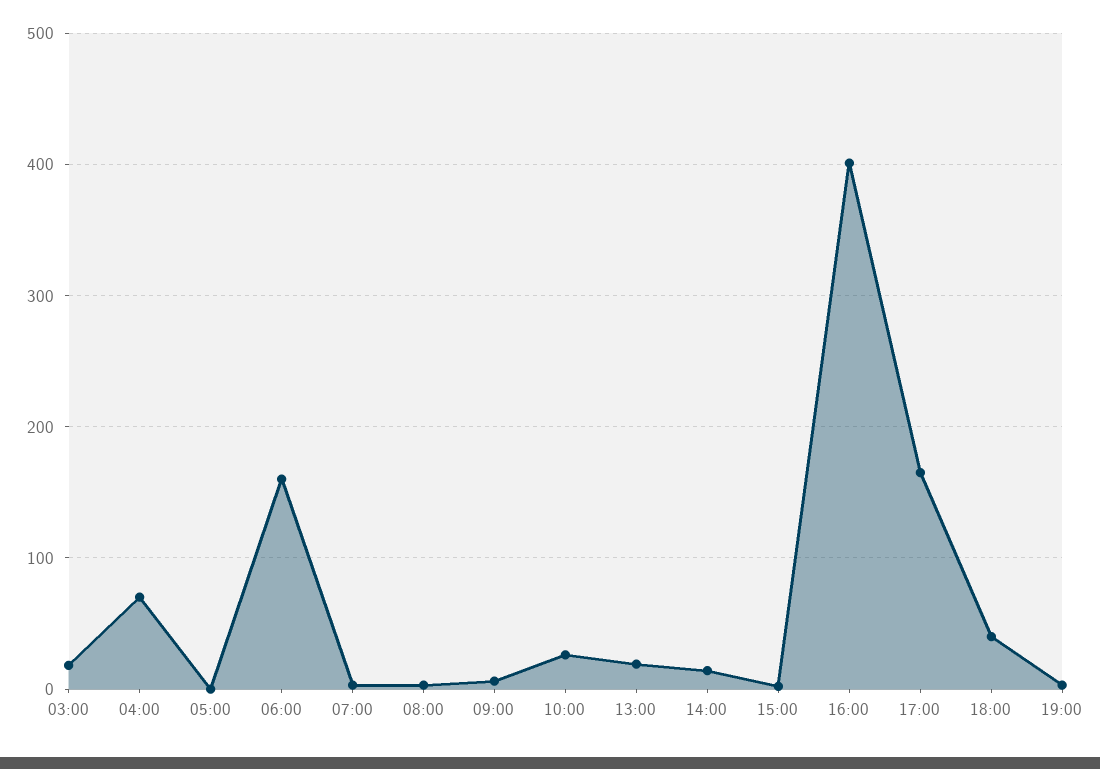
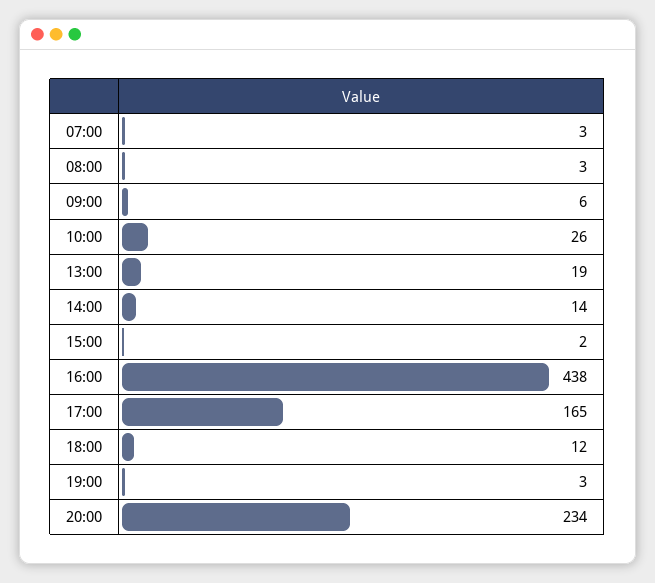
03:00: 20 -> none
04:00: 70 -> none
05:00: 0 -> none
06:00: 160 -> none
16:00: 400 -> 438
18:00: 40 -> 12
20:00: none -> 234

